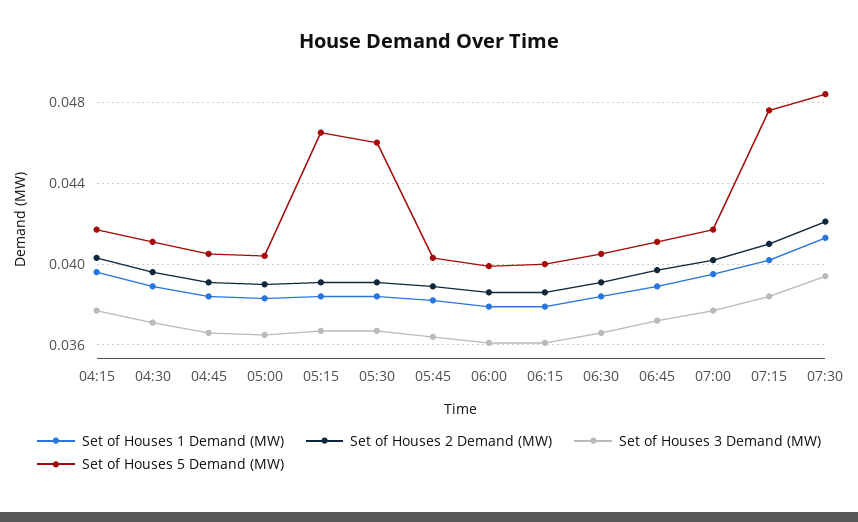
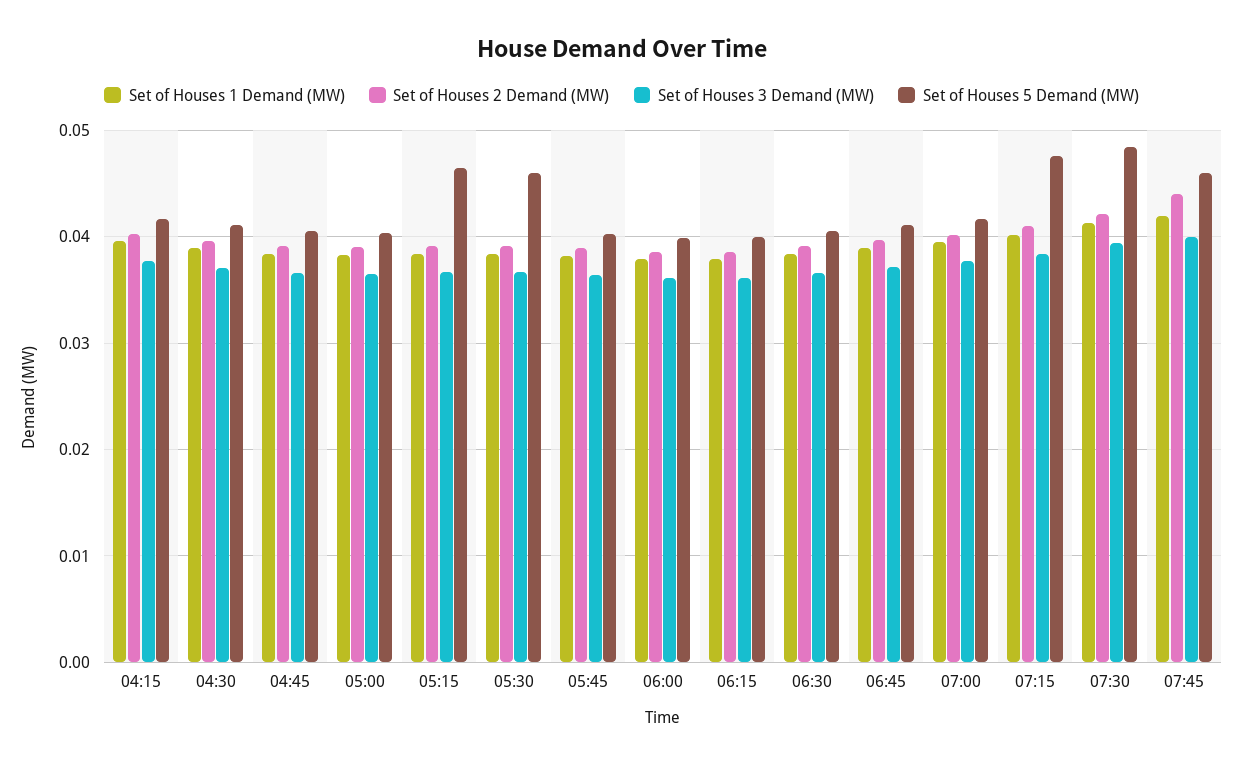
Set of Houses 1 Demand (MW), 07:45: none -> 0.042
Set of Houses 2 Demand (MW), 07:45: none -> 0.044
Set of Houses 3 Demand (MW), 07:45: none -> 0.04
Set of Houses 5 Demand (MW), 07:45: none -> 0.046

